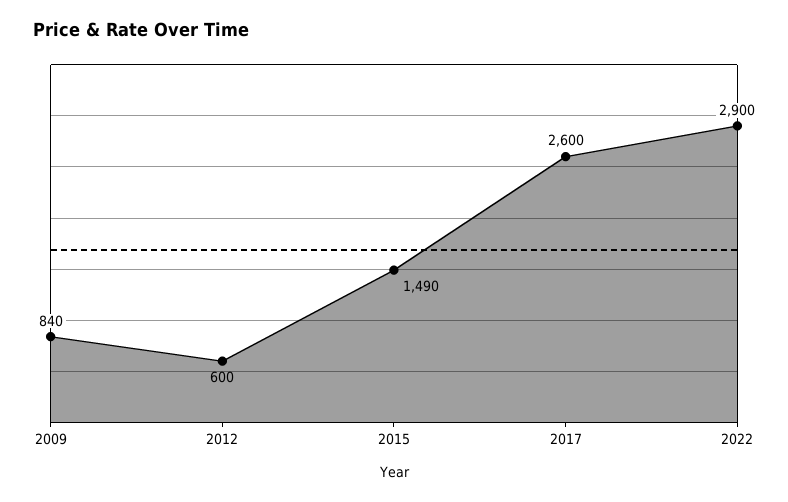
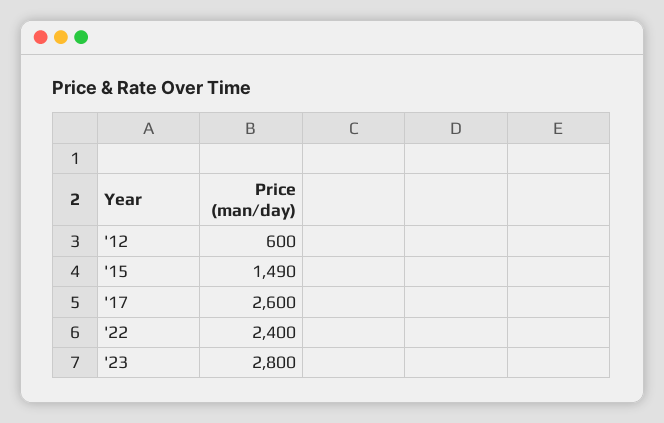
2009: 840 -> none
2022: 2900 -> 2400
'23: none -> 2800

